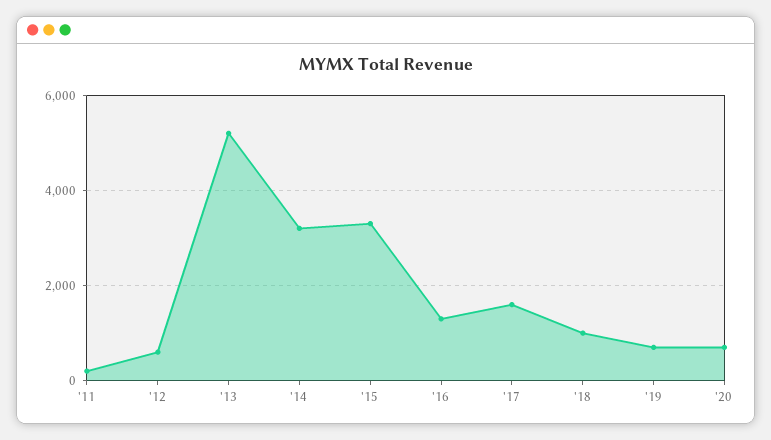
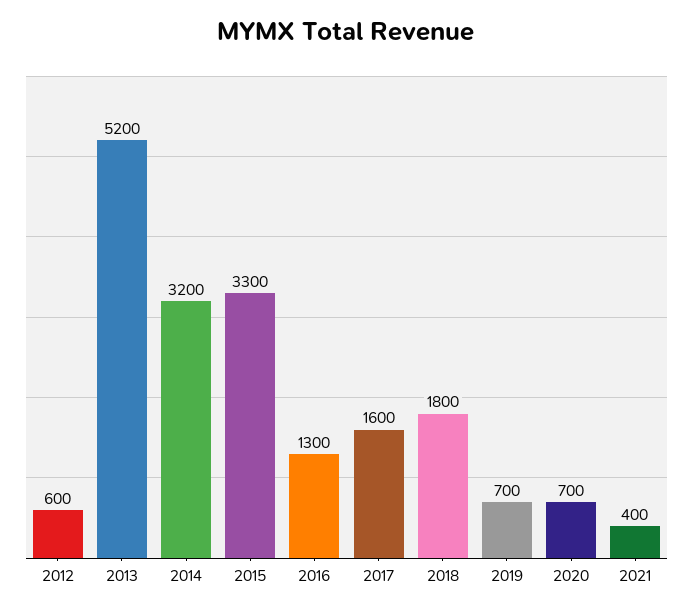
'11: 200 -> none
'18: 1000 -> 1800
2021: none -> 400

